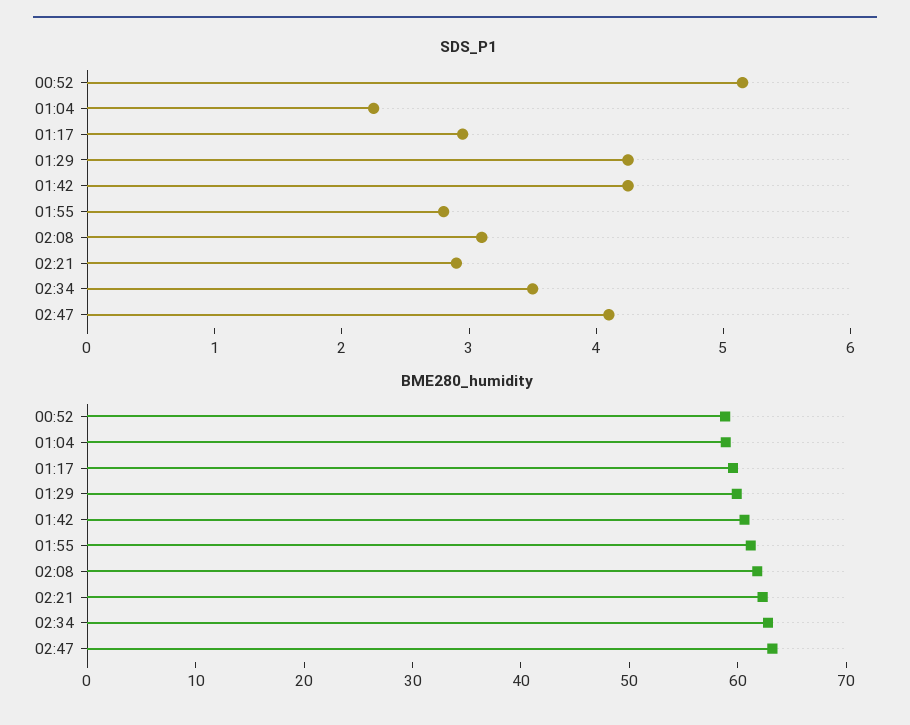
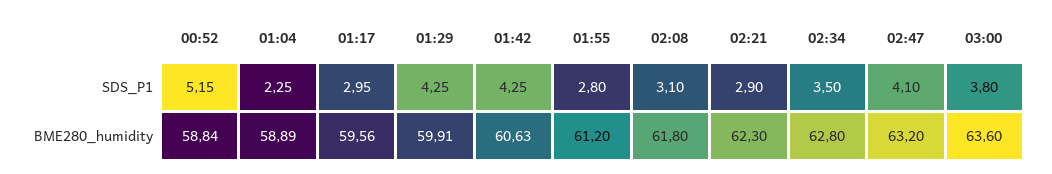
SDS_P1, 03:00: none -> 3.8
BME280_humidity, 03:00: none -> 63.6

